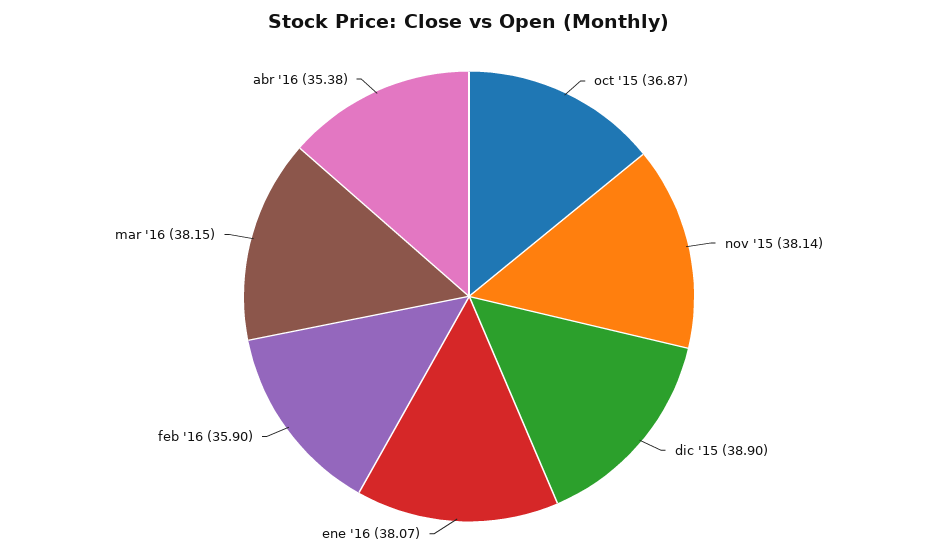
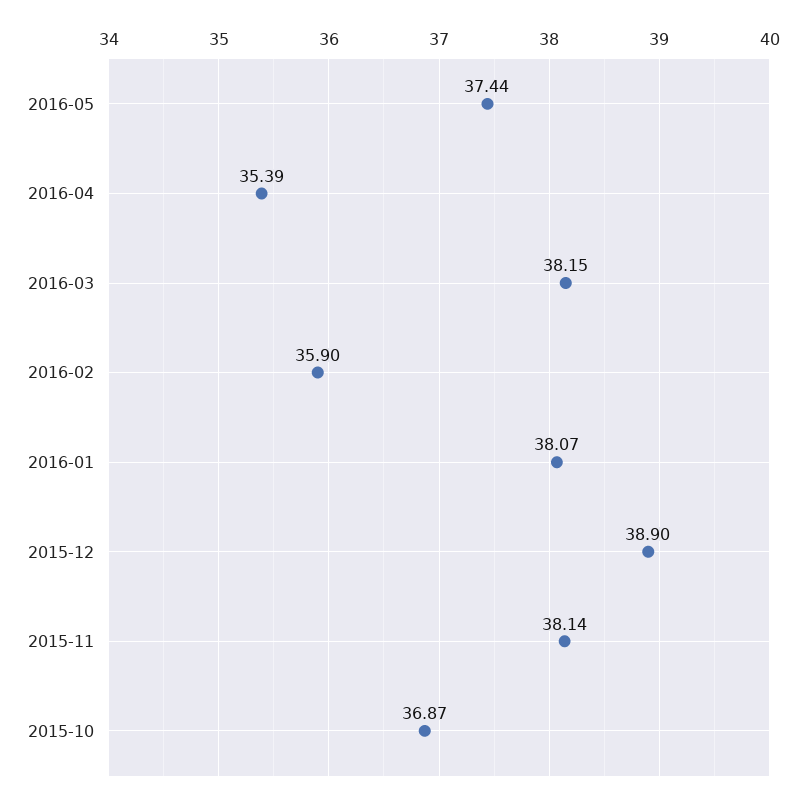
abr '16: 35.38 -> 35.39
2016-05: none -> 37.44

